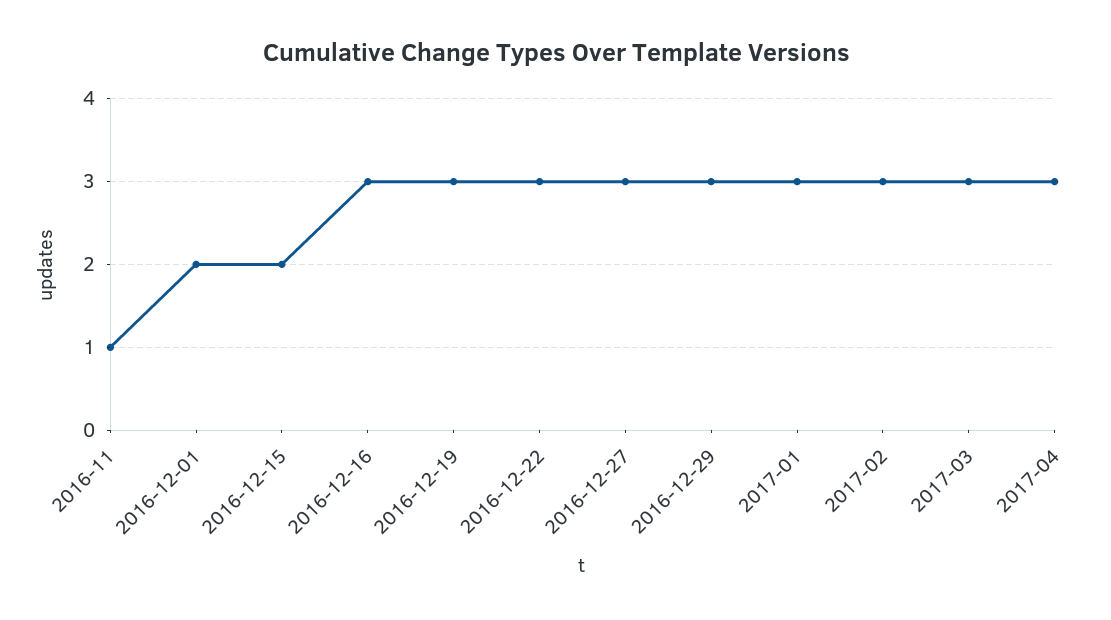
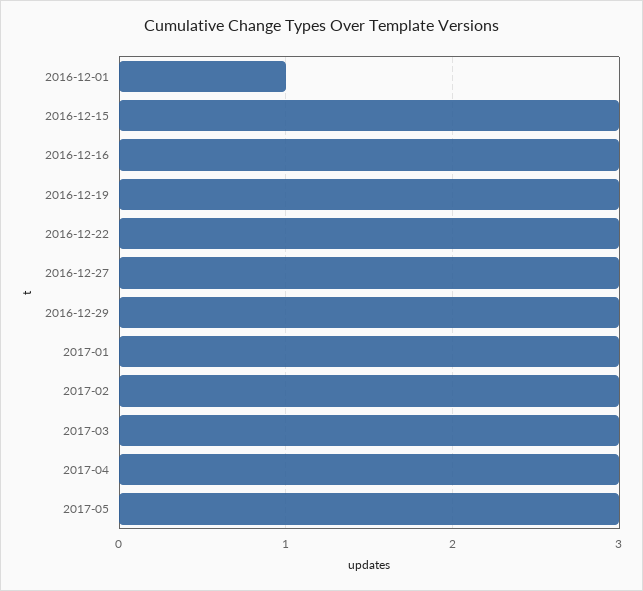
2016-11: 1 -> none
2016-12-01: 2 -> 1
2016-12-15: 2 -> 3
2017-05: none -> 3

